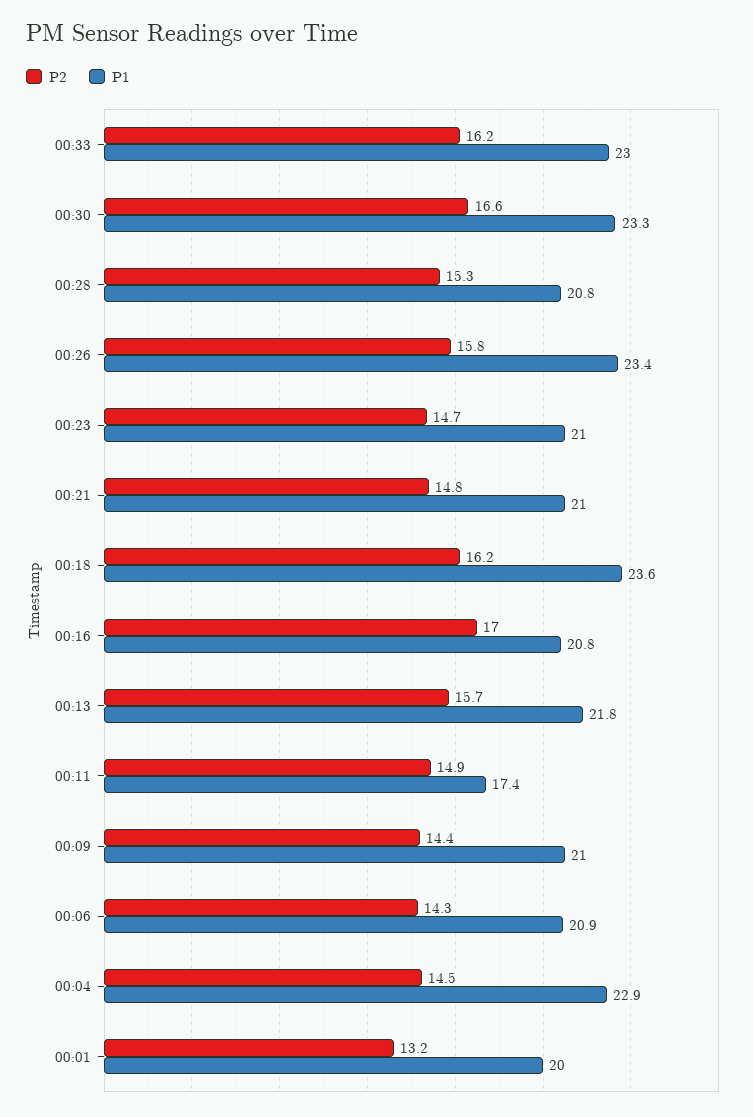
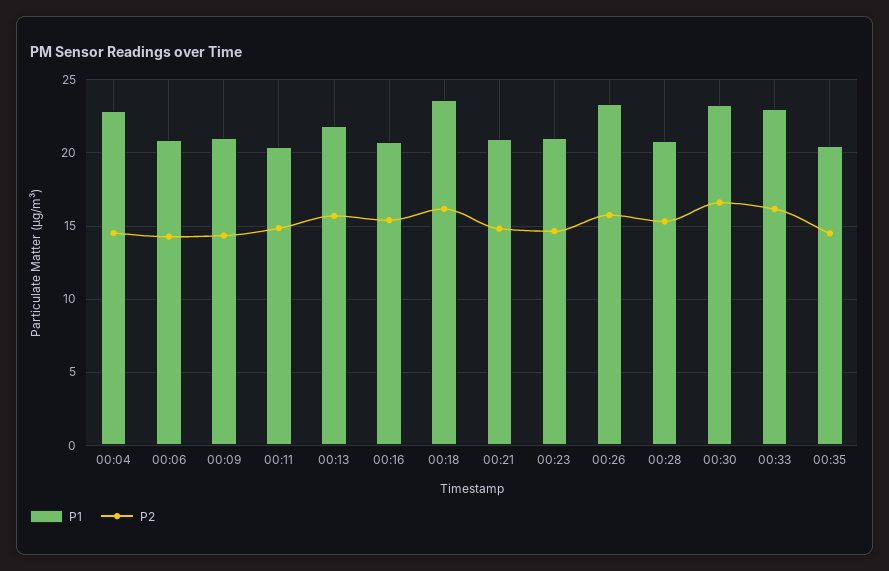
P2, 00:16: 17 -> 15.5
P1, 00:11: 17.4 -> 20.5
P2, 00:01: 13.2 -> none
P1, 00:01: 20 -> none
P1, 00:35: none -> 20.5
P2, 00:35: none -> 14.5

